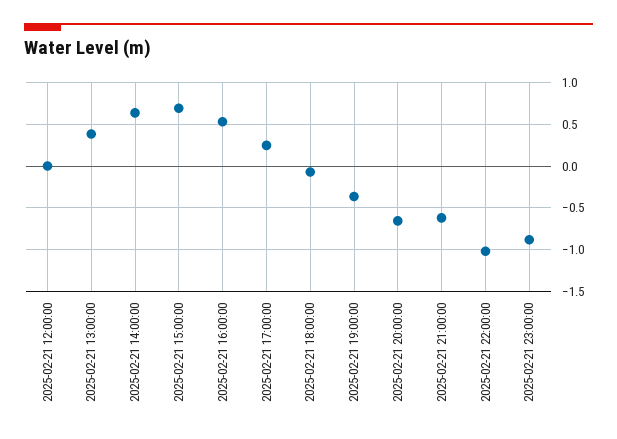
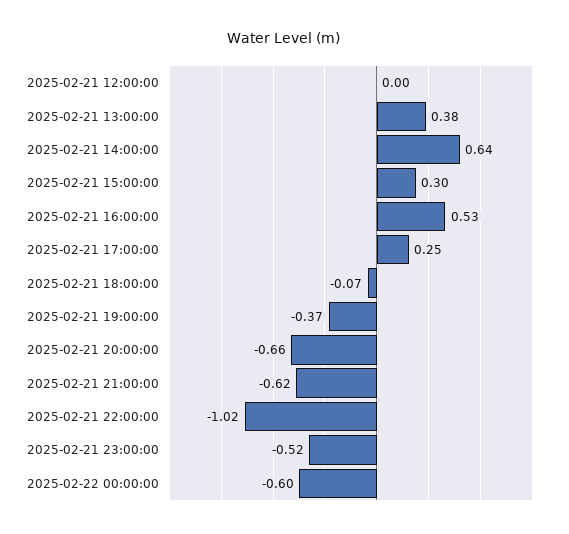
2025-02-21 15:00:00: 0.7 -> 0.3
2025-02-21 23:00:00: -0.9 -> -0.52
2025-02-22 00:00:00: none -> -0.6

